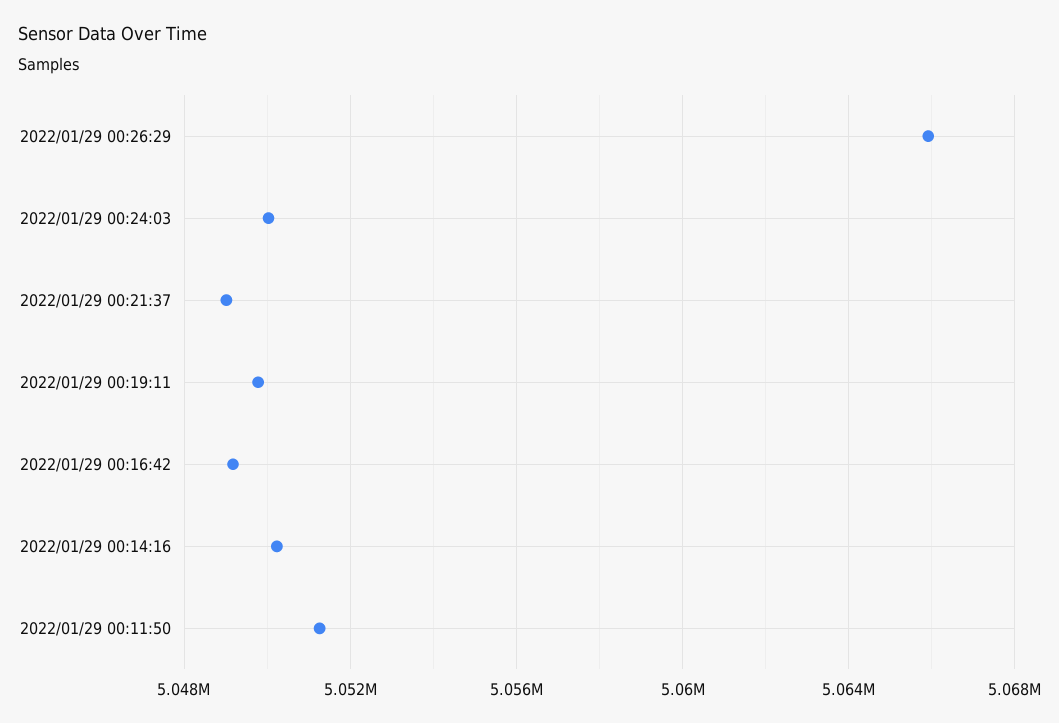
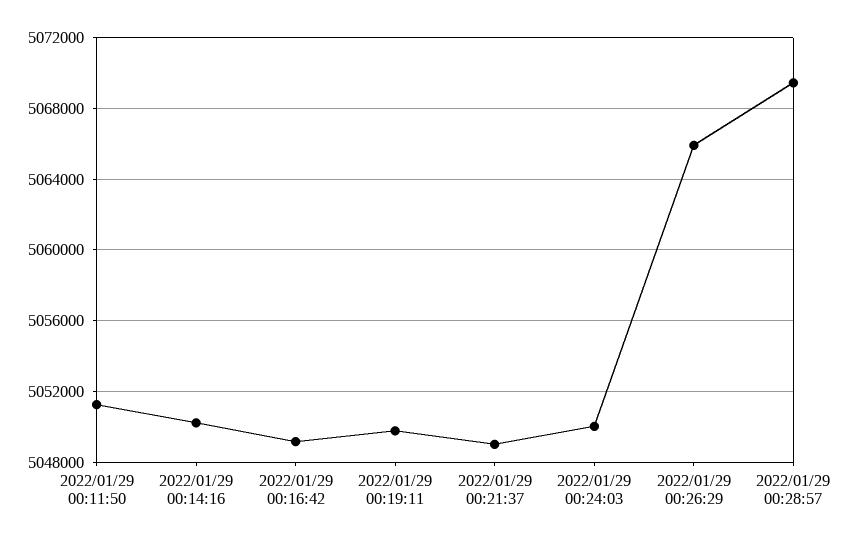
2022/01/29 00:28:57: none -> 5069500

